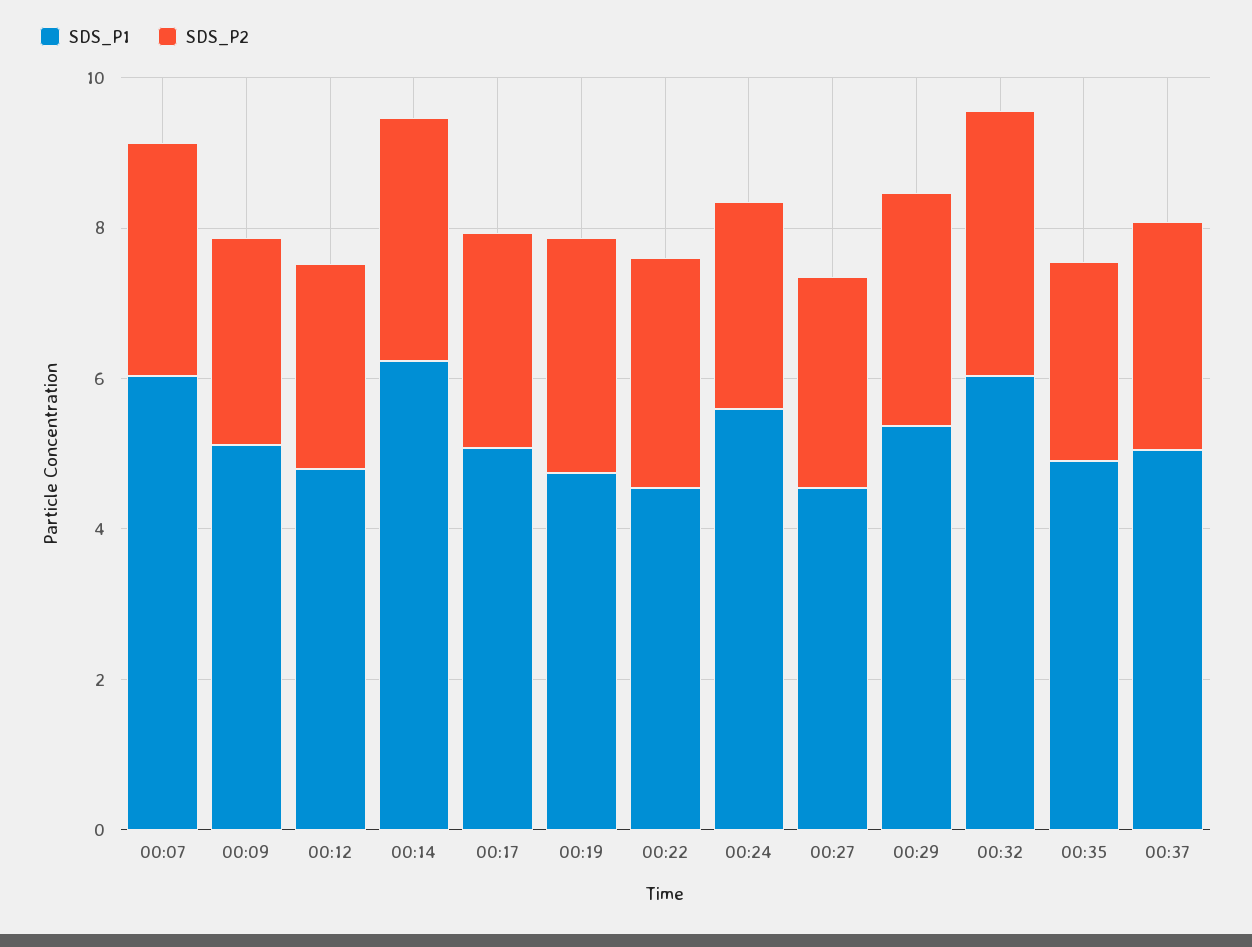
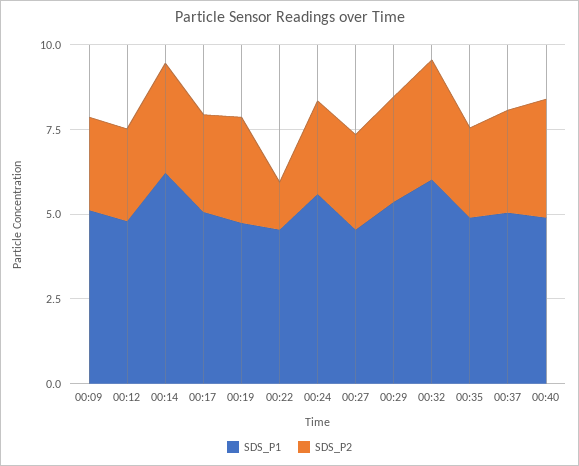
SDS_P1, 00:07: 6 -> none
SDS_P2, 00:07: 3 -> none
SDS_P2, 00:22: 3 -> 1.5
SDS_P1, 00:40: none -> 5
SDS_P2, 00:40: none -> 3.5

